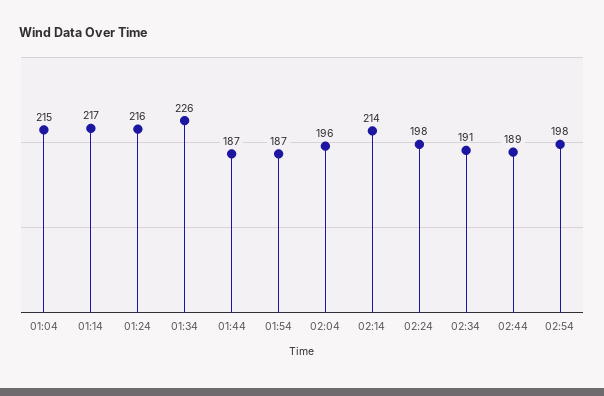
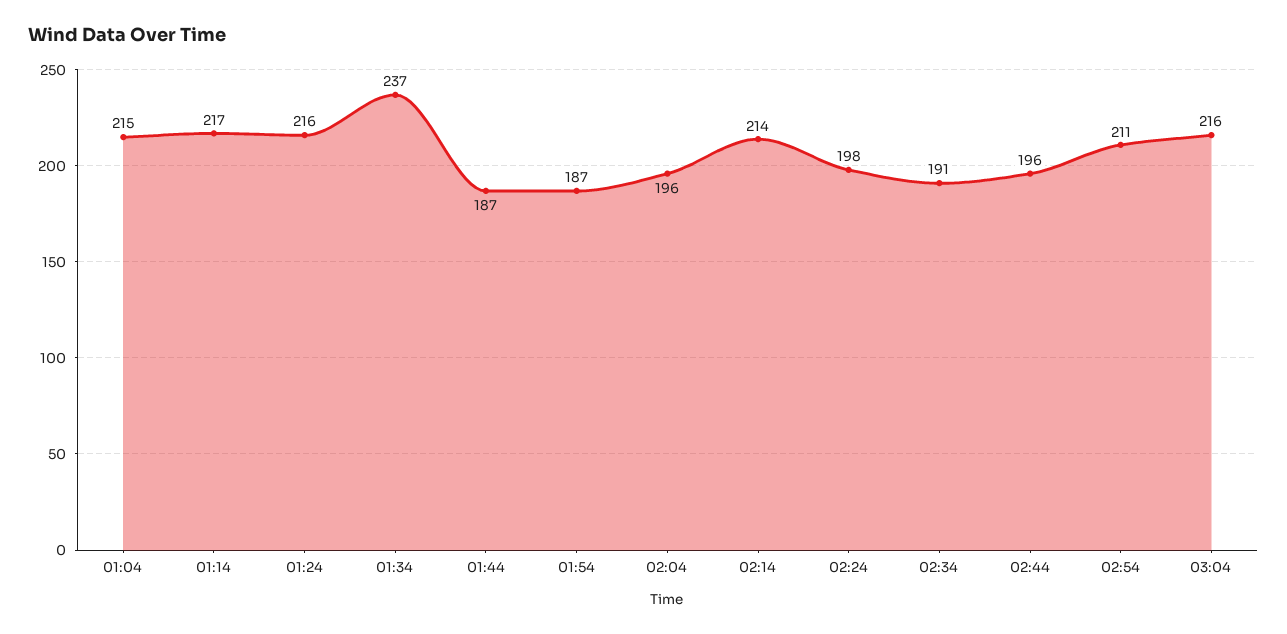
01:34: 226 -> 237
02:44: 189 -> 196
02:54: 198 -> 211
03:04: none -> 216

